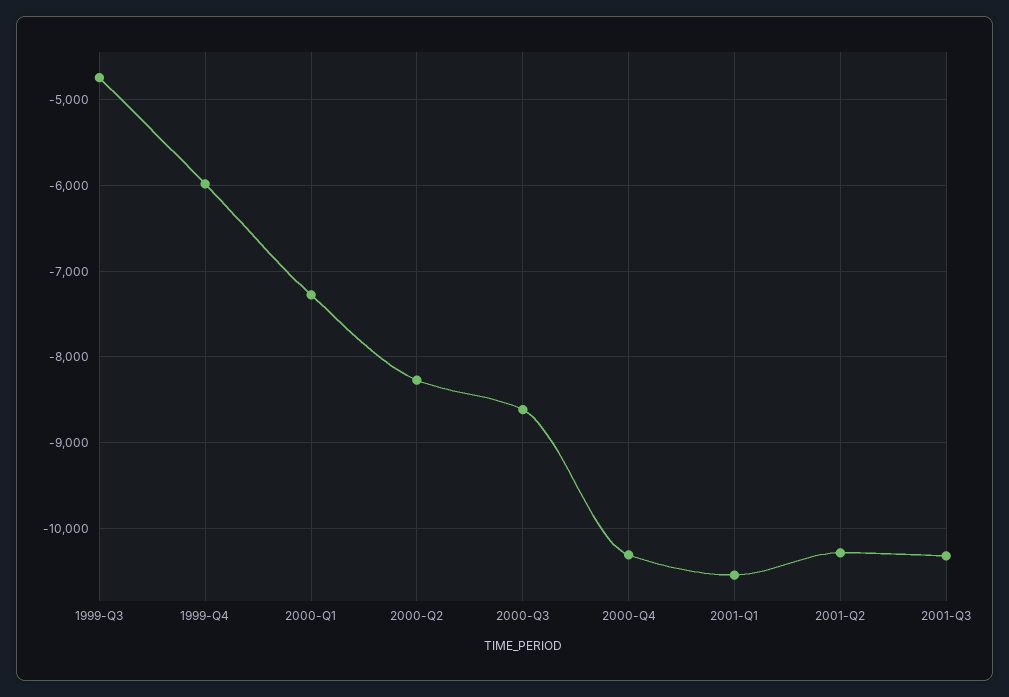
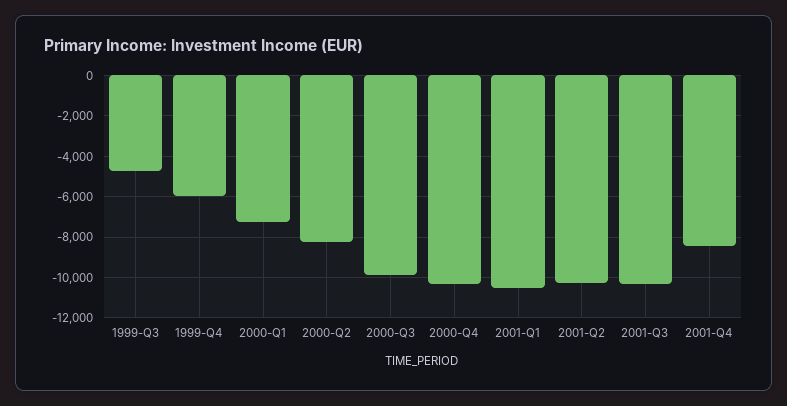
2000-Q3: -8600 -> -10000
2001-Q4: none -> -8500

